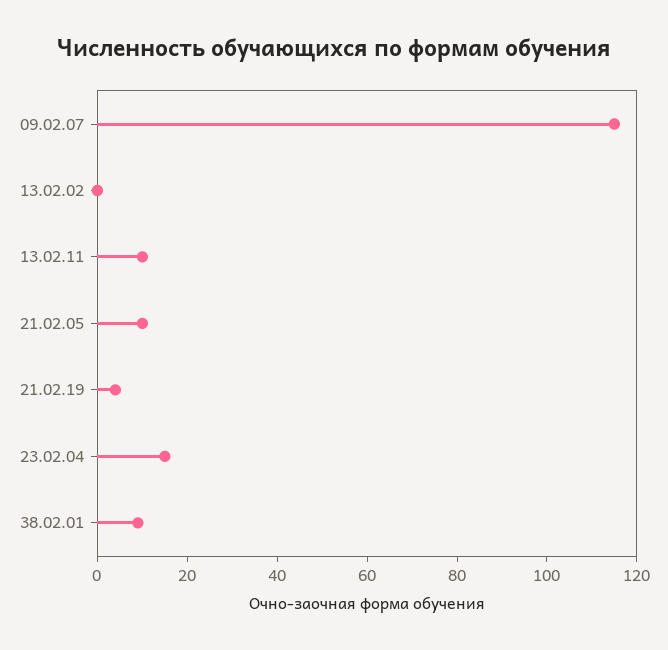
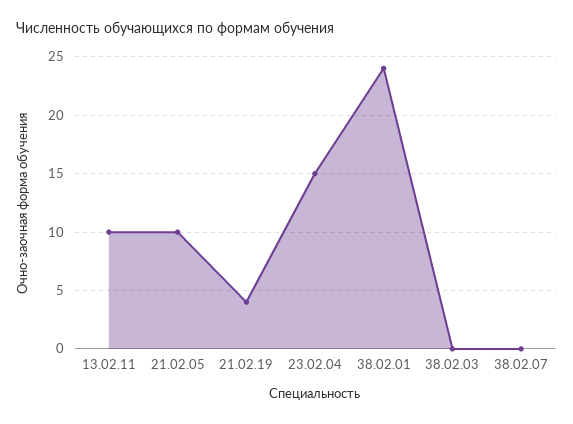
09.02.07: 115 -> none
13.02.02: 0 -> none
38.02.01: 10 -> 24
38.02.03: none -> 0
38.02.07: none -> 0

